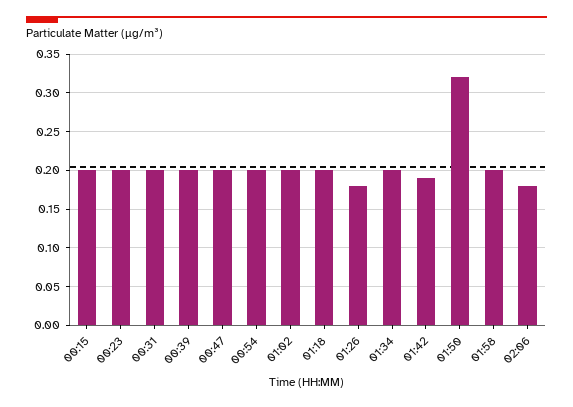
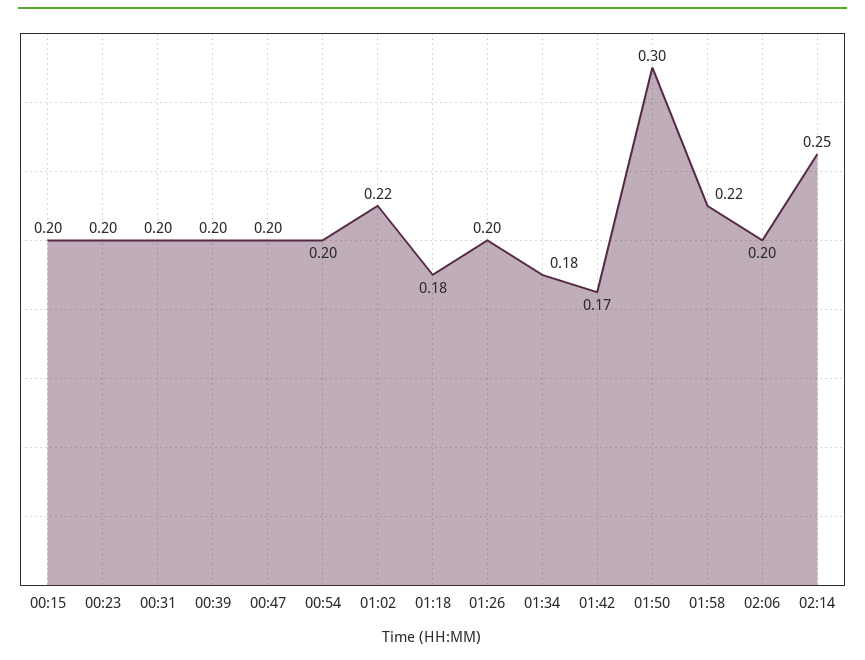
01:02: 0.2 -> 0.22
01:18: 0.2 -> 0.18
01:26: 0.18 -> 0.2
01:34: 0.2 -> 0.18
01:42: 0.19 -> 0.17
01:50: 0.32 -> 0.3
01:58: 0.2 -> 0.22
02:06: 0.18 -> 0.2
02:14: none -> 0.25

